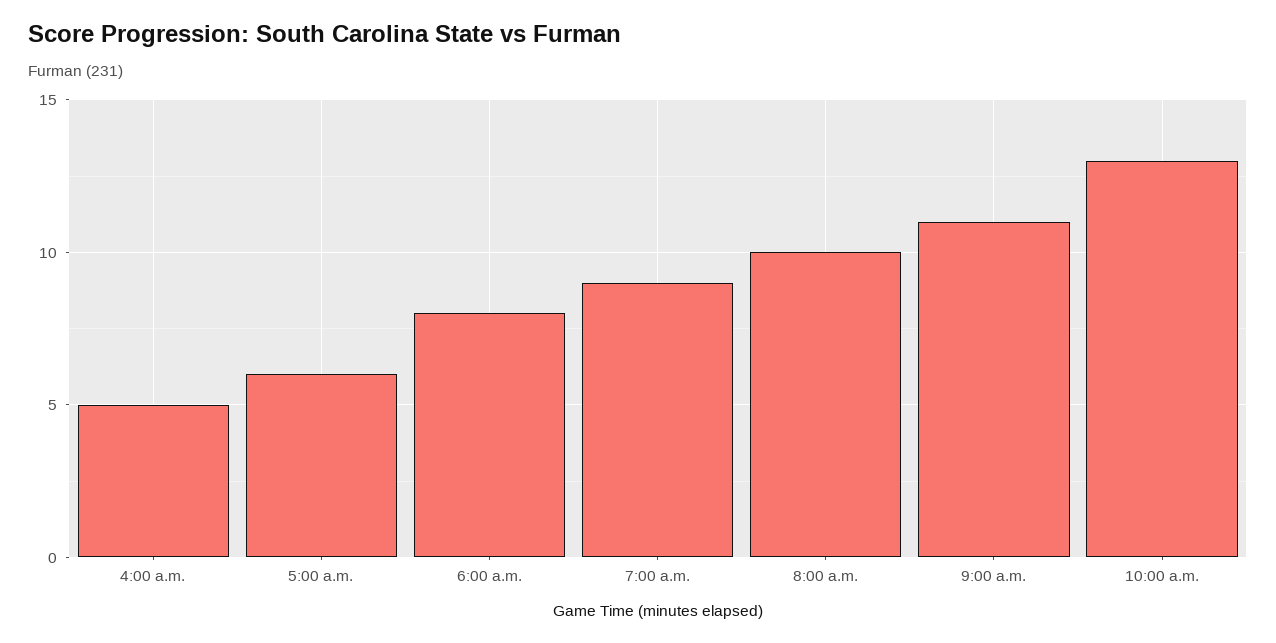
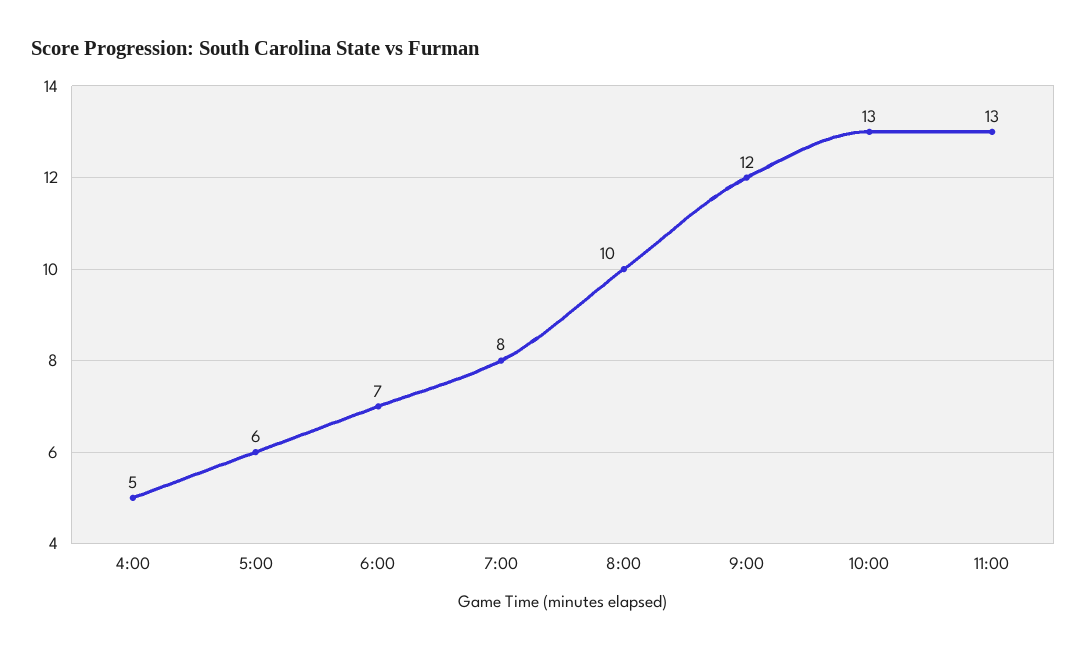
6:00 a.m.: 8 -> 7
7:00 a.m.: 9 -> 8
9:00 a.m.: 11 -> 12
11:00: none -> 13

